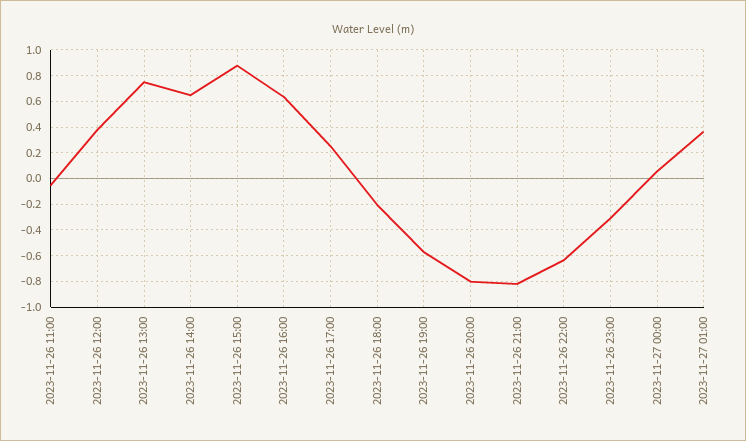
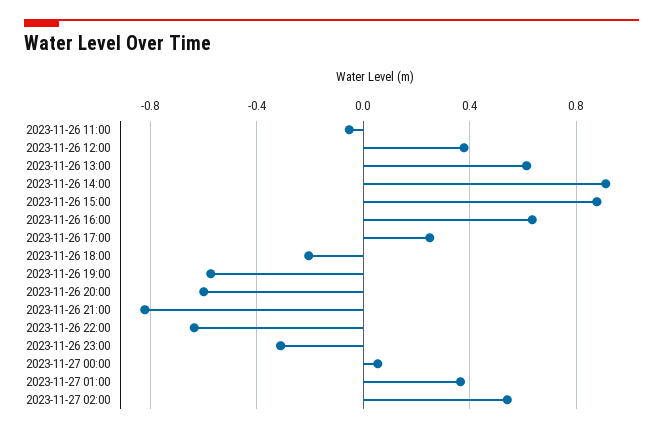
2023-11-26 13:00: 0.75 -> 0.6
2023-11-26 14:00: 0.65 -> 0.9
2023-11-26 20:00: -0.8 -> -0.6
2023-11-27 02:00: none -> 0.55

